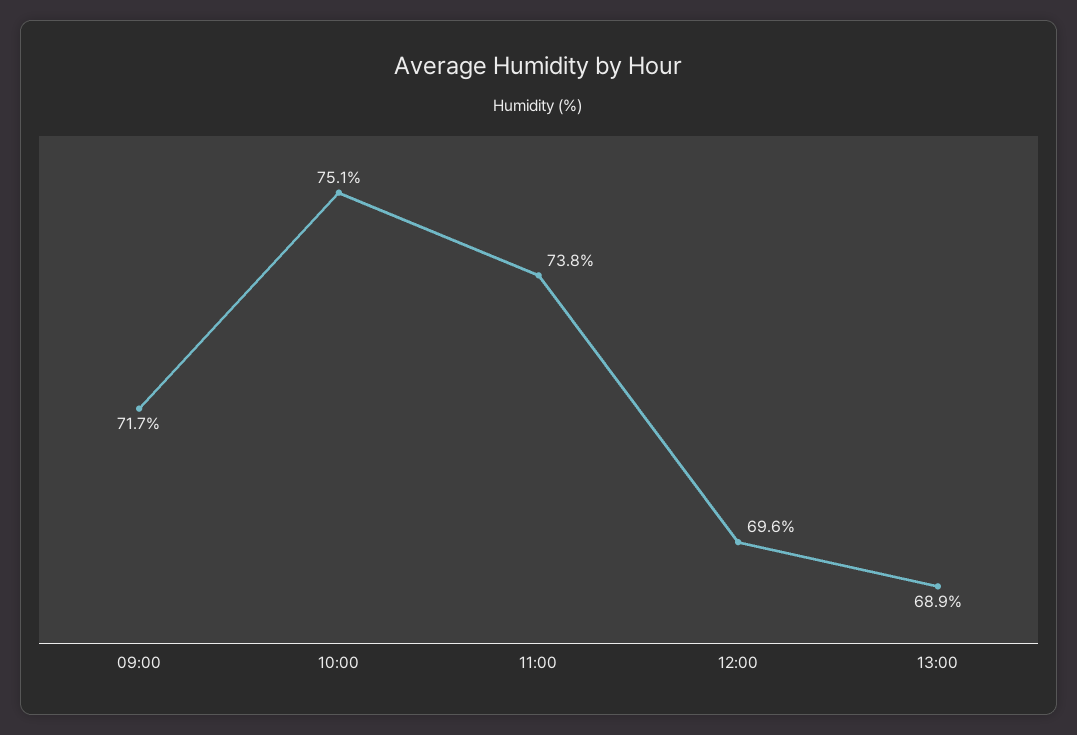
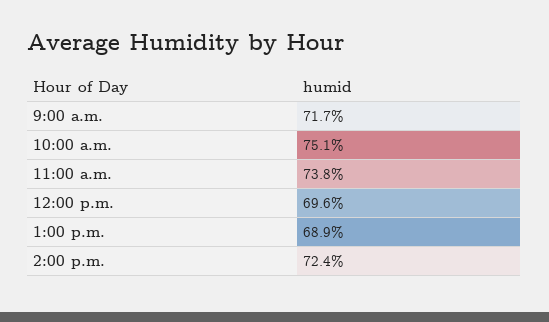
2:00 p.m.: none -> 72.4

